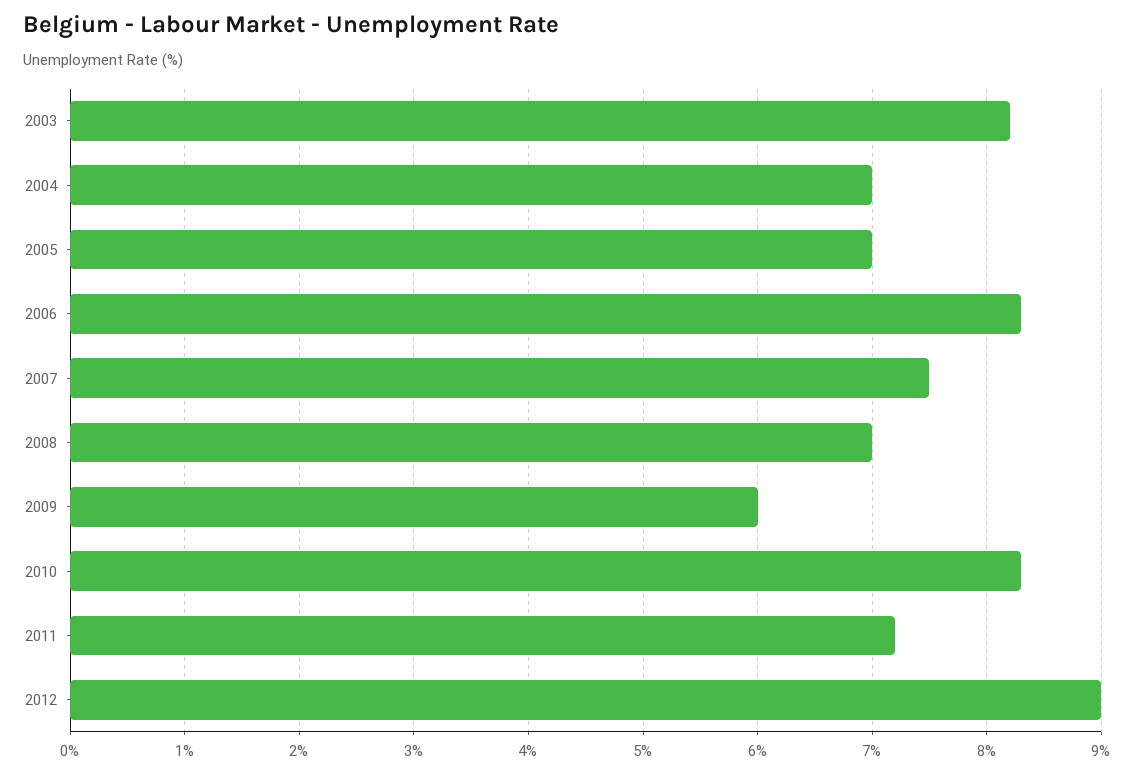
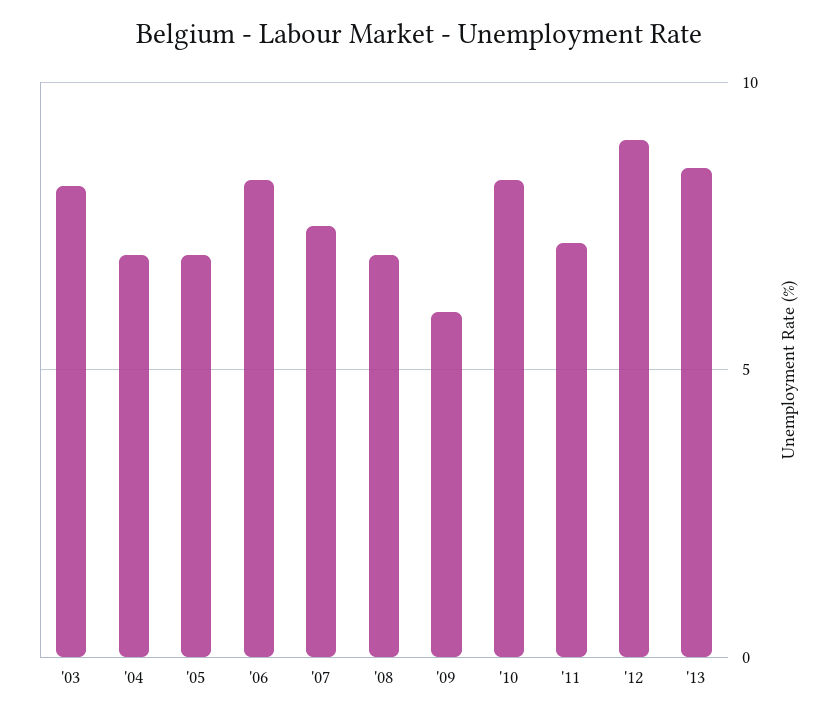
'13: none -> 8.5

